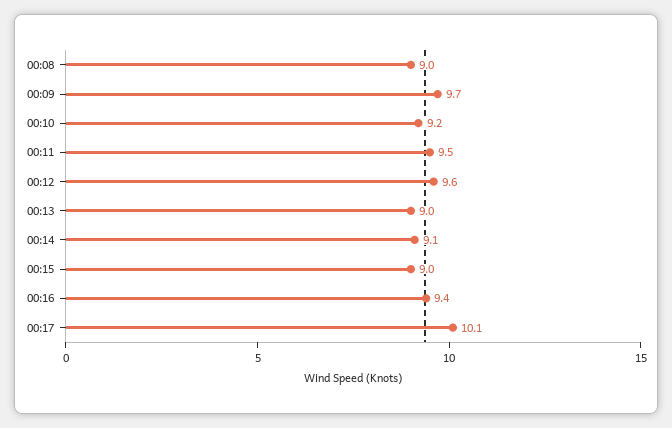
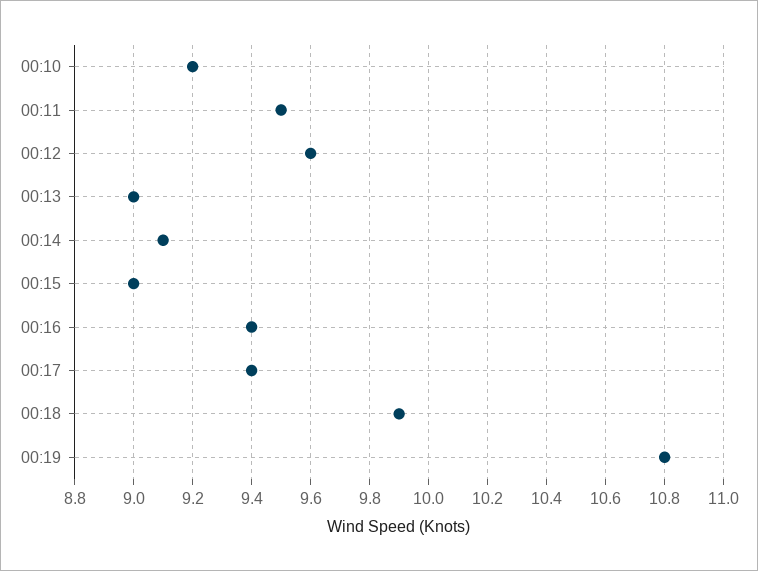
00:08: 9 -> none
00:09: 9.7 -> none
00:17: 10.1 -> 9.4
00:18: none -> 9.9
00:19: none -> 10.8

